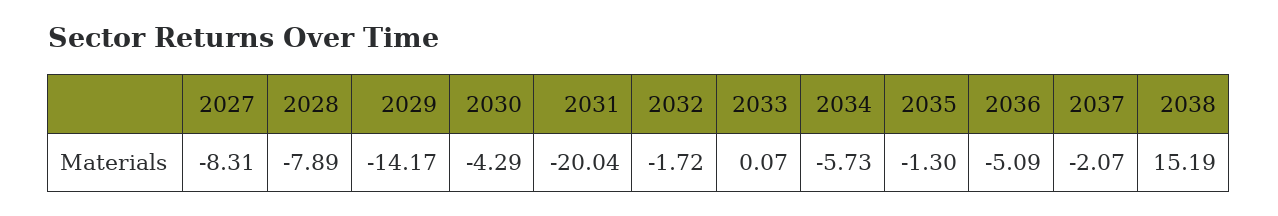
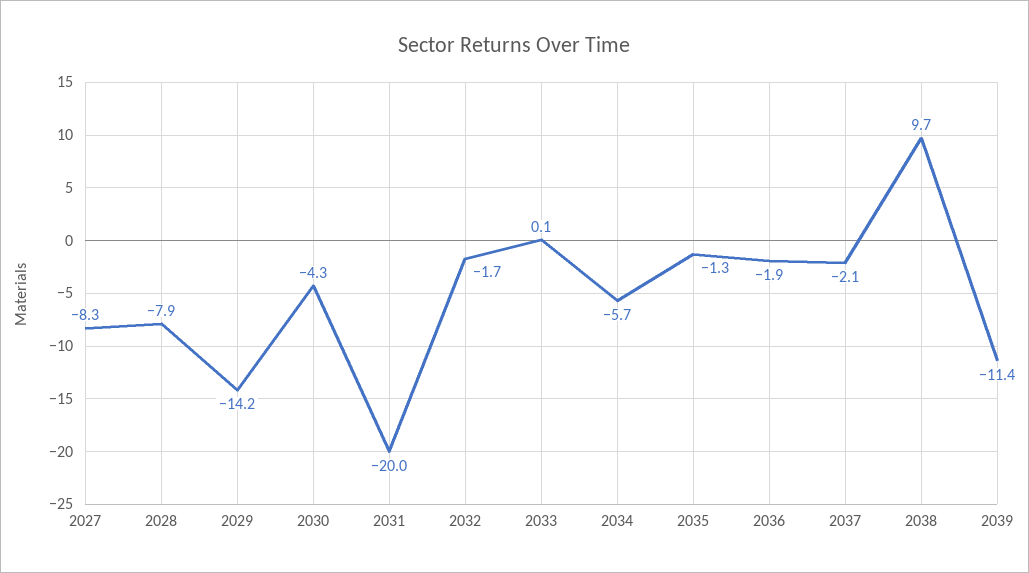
2036: -5.09 -> -1.9
2038: 15.19 -> 9.7
2039: none -> -11.4

